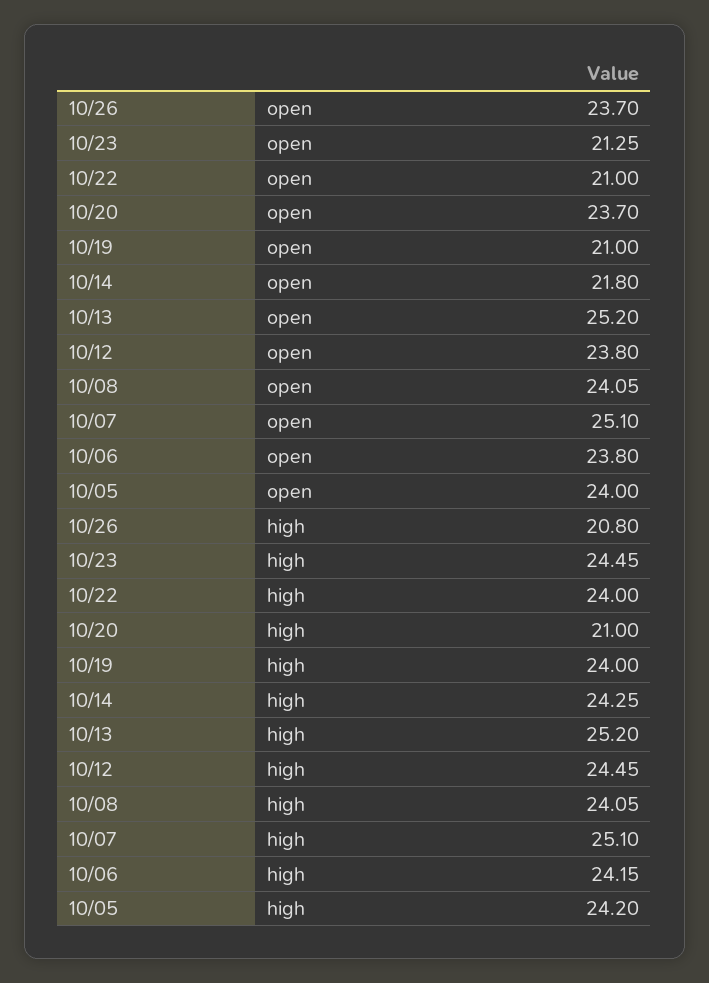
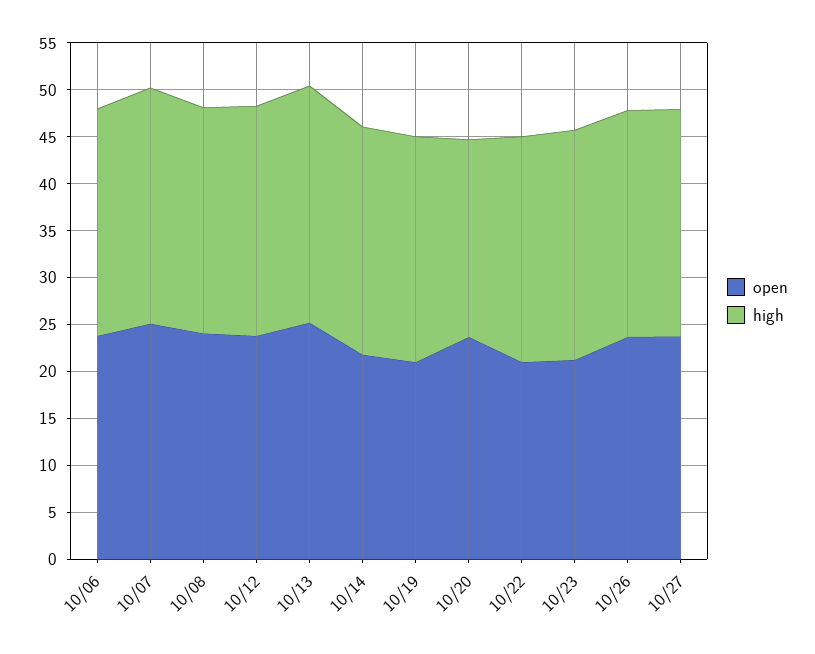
open, 10/05: 24 -> none
high, 10/26: 20.8 -> 24
high, 10/05: 24.2 -> none
open, 10/27: none -> 24
high, 10/27: none -> 24

